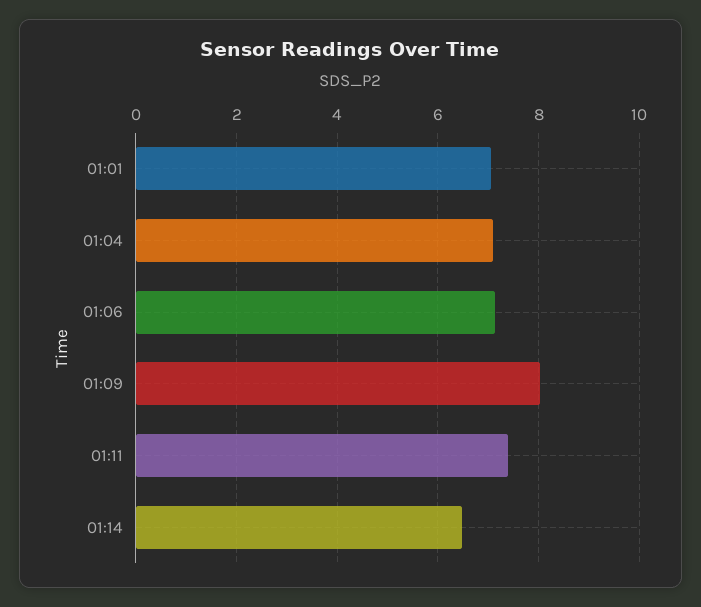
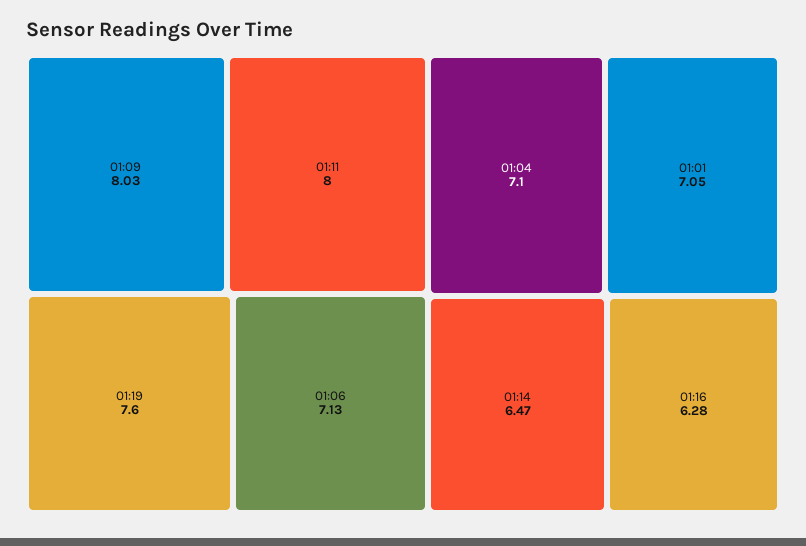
01:11: 7.4 -> 8
01:19: none -> 7.6
01:16: none -> 6.28

